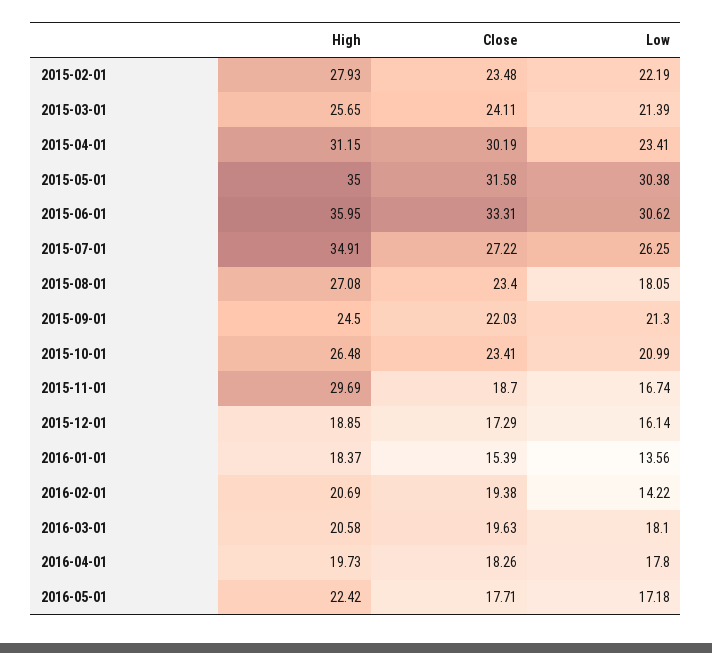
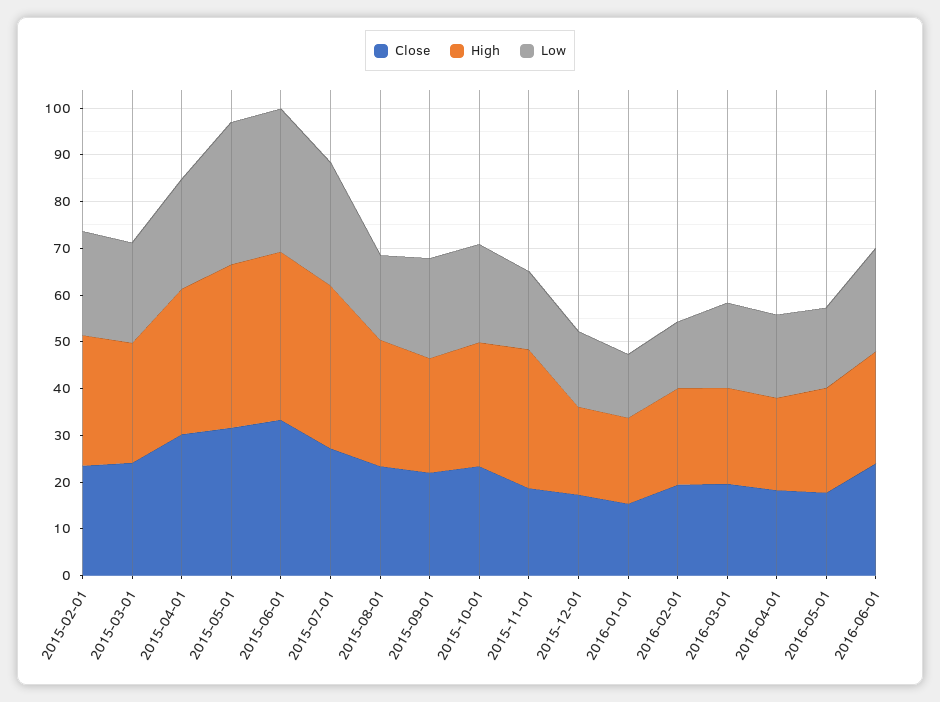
Close, 2016-06-01: none -> 24
High, 2016-06-01: none -> 24
Low, 2016-06-01: none -> 22

